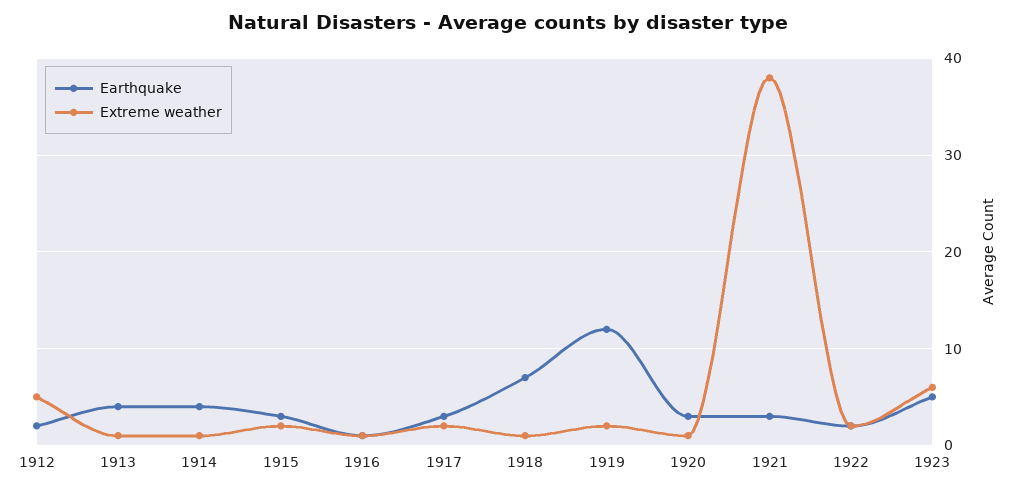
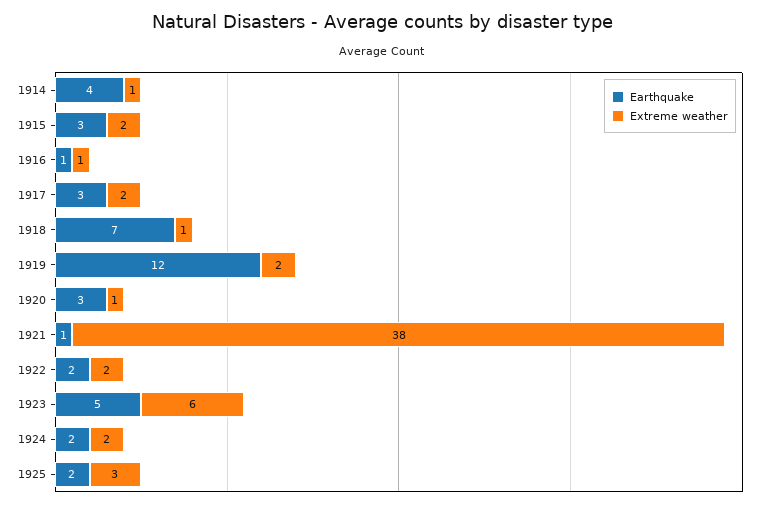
Earthquake, 1912: 2 -> none
Extreme weather, 1912: 5 -> none
Earthquake, 1913: 4 -> none
Extreme weather, 1913: 1 -> none
Earthquake, 1921: 3 -> 1
Earthquake, 1924: none -> 2
Extreme weather, 1924: none -> 2
Earthquake, 1925: none -> 2
Extreme weather, 1925: none -> 3

